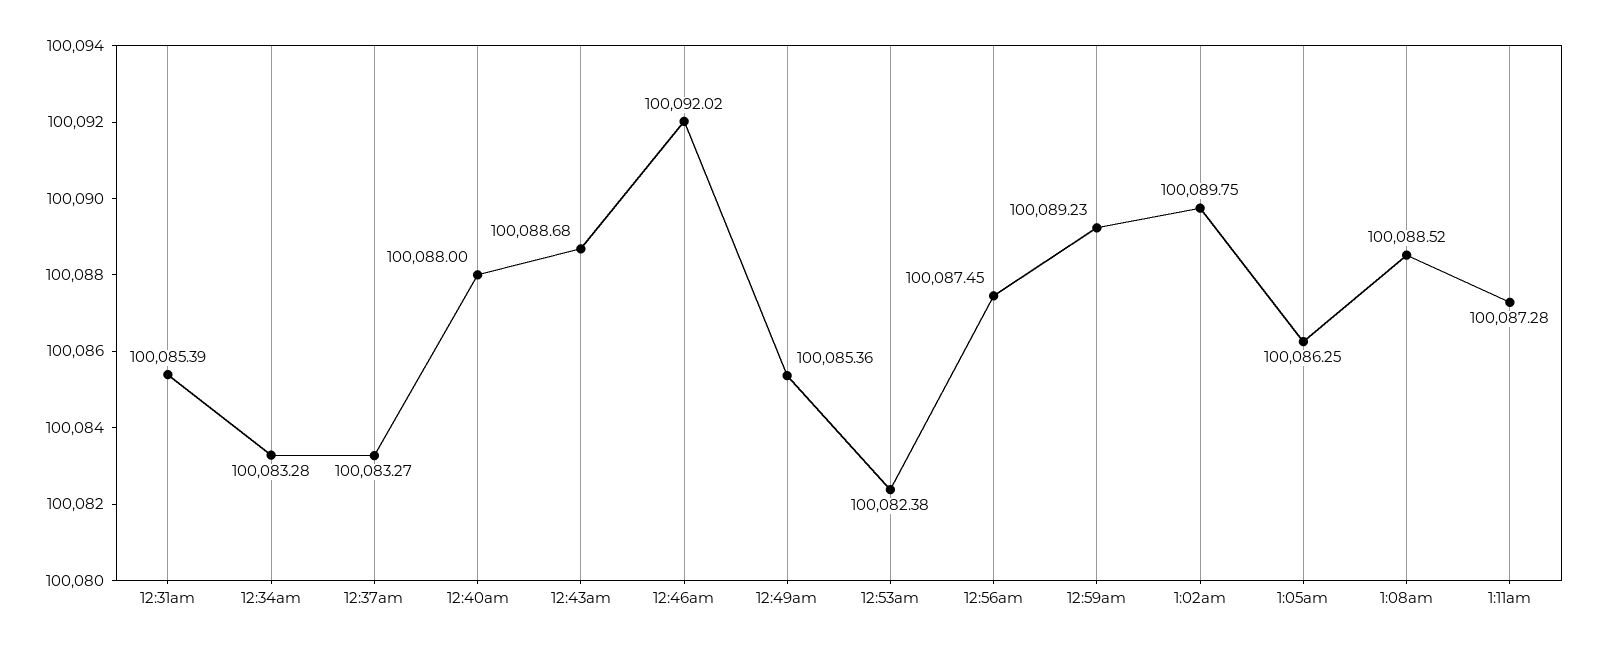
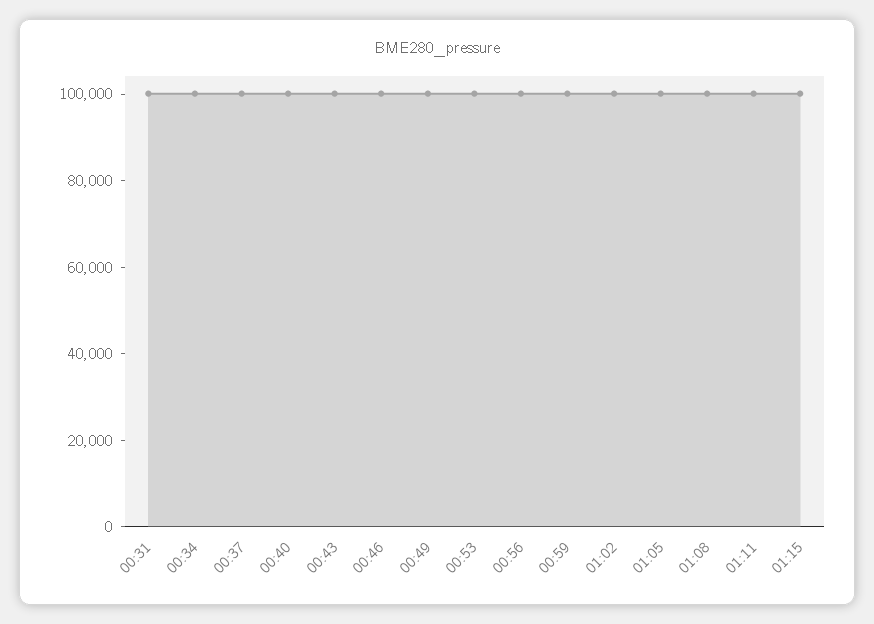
01:15: none -> 100000

